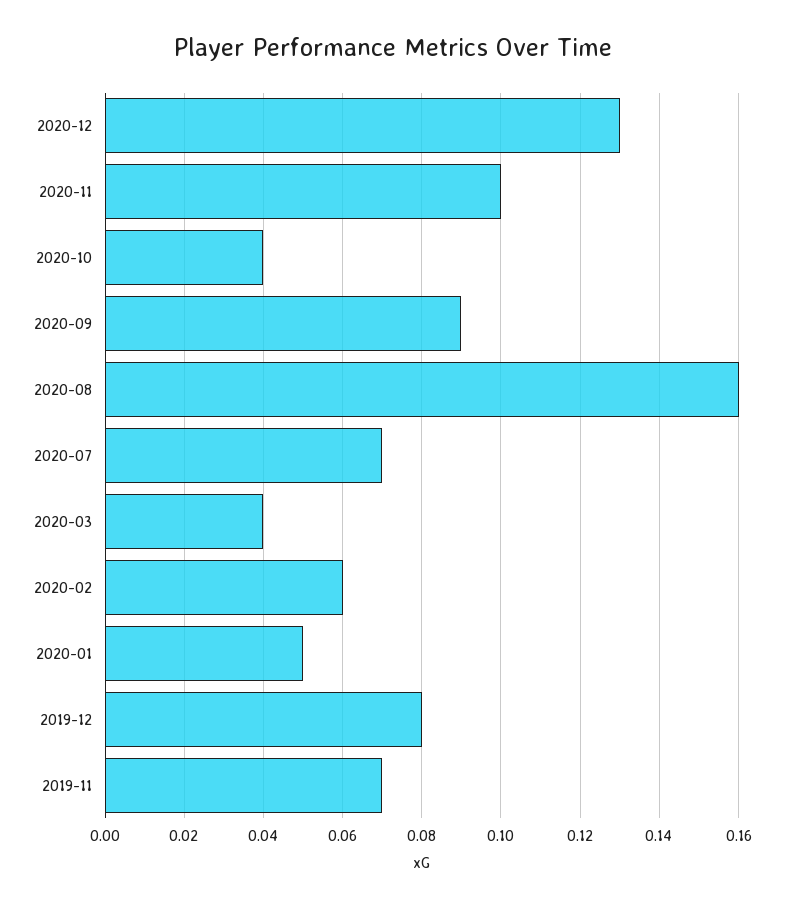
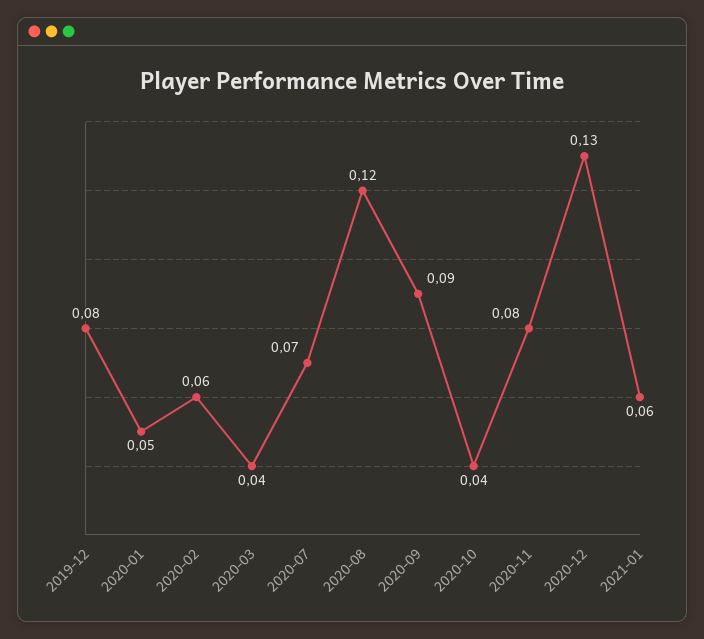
2020-11: 0.1 -> 0.08
2020-08: 0.16 -> 0.12
2019-11: 0.07 -> none
2021-01: none -> 0.06

